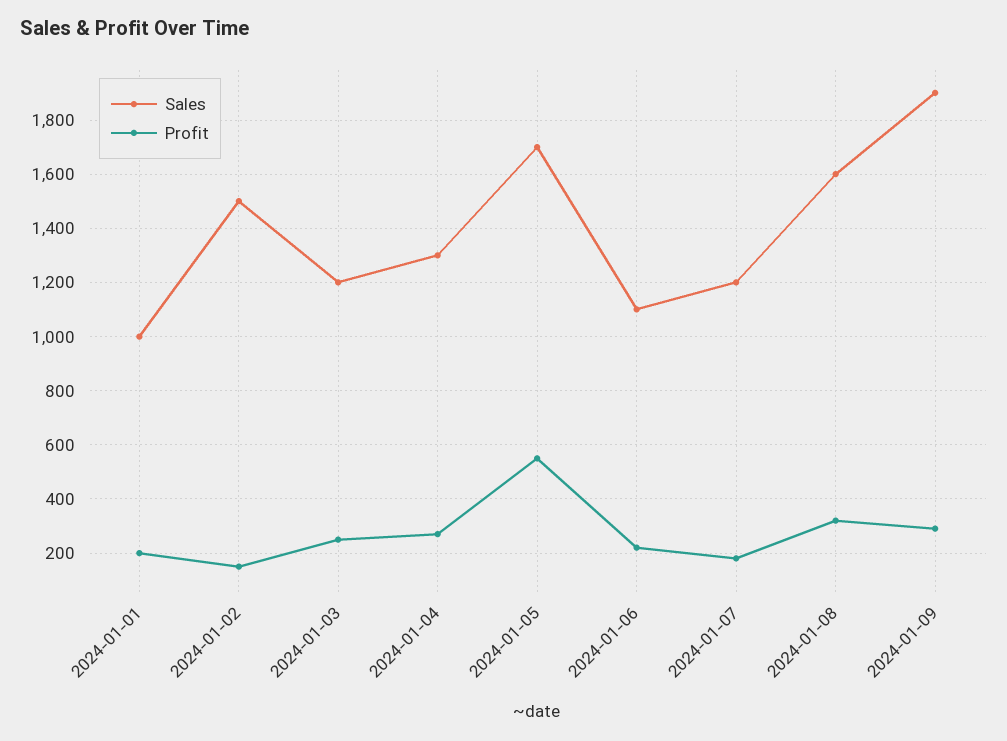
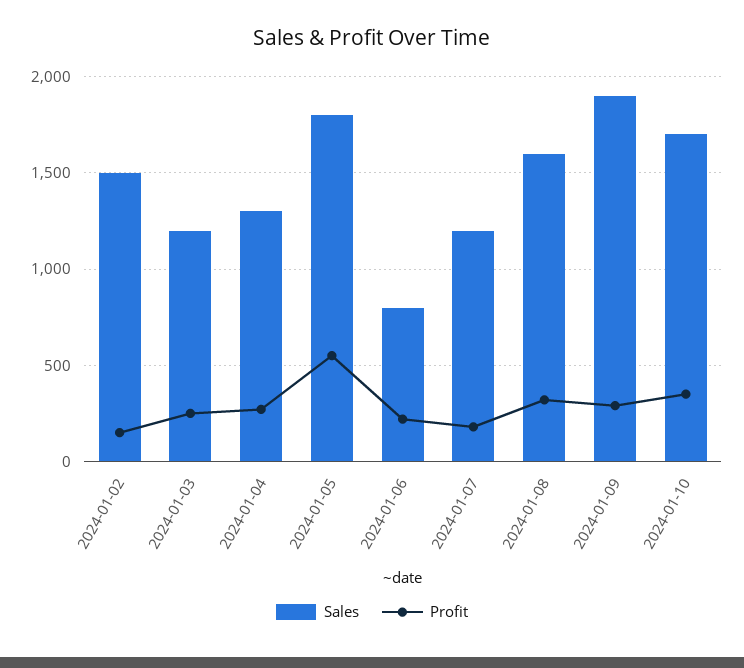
Sales, 2024-01-01: 1000 -> none
Profit, 2024-01-01: 200 -> none
Sales, 2024-01-05: 1700 -> 1800
Sales, 2024-01-06: 1100 -> 800
Sales, 2024-01-10: none -> 1700
Profit, 2024-01-10: none -> 350

